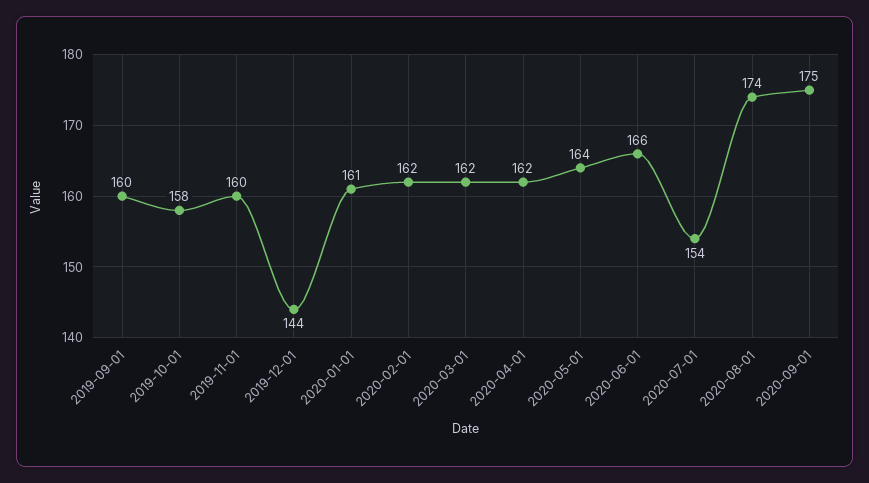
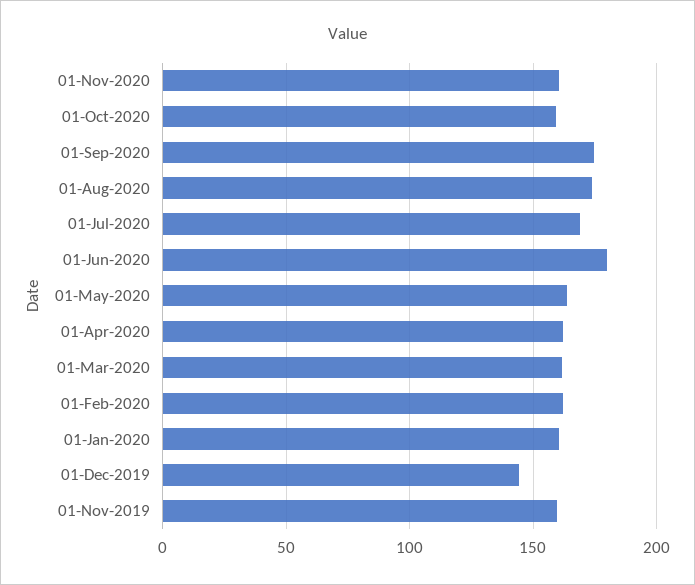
2019-09-01: 160 -> none
2019-10-01: 158 -> none
2020-06-01: 166 -> 180
2020-07-01: 154 -> 170
01-Nov-2020: none -> 160
01-Oct-2020: none -> 160

